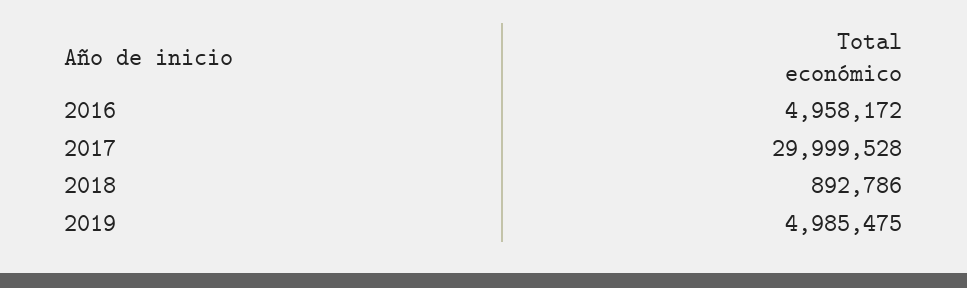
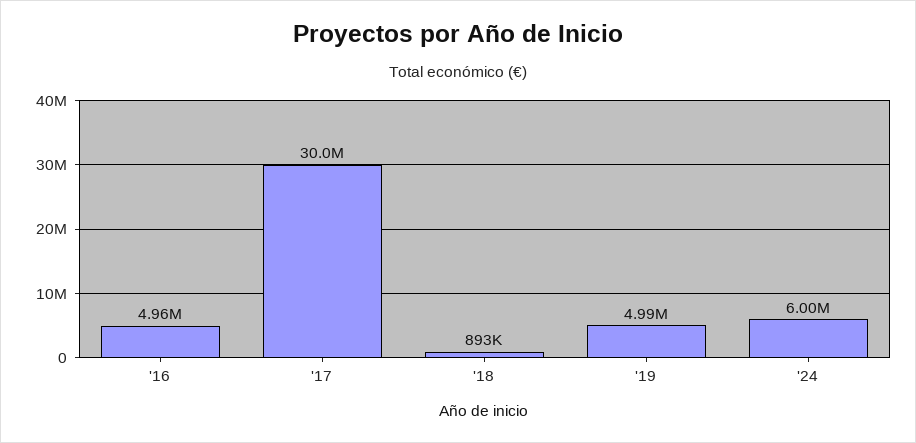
'24: none -> 6000000

